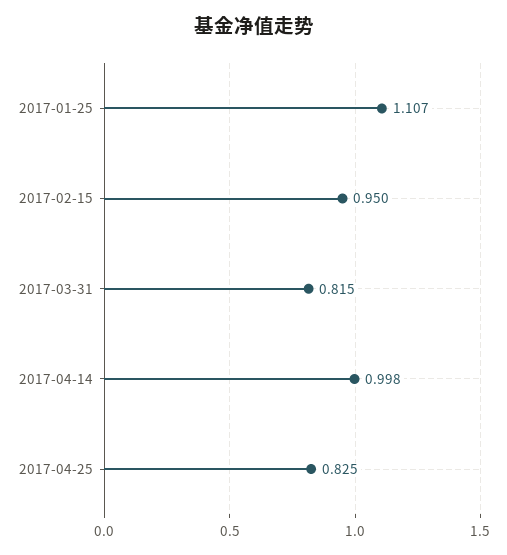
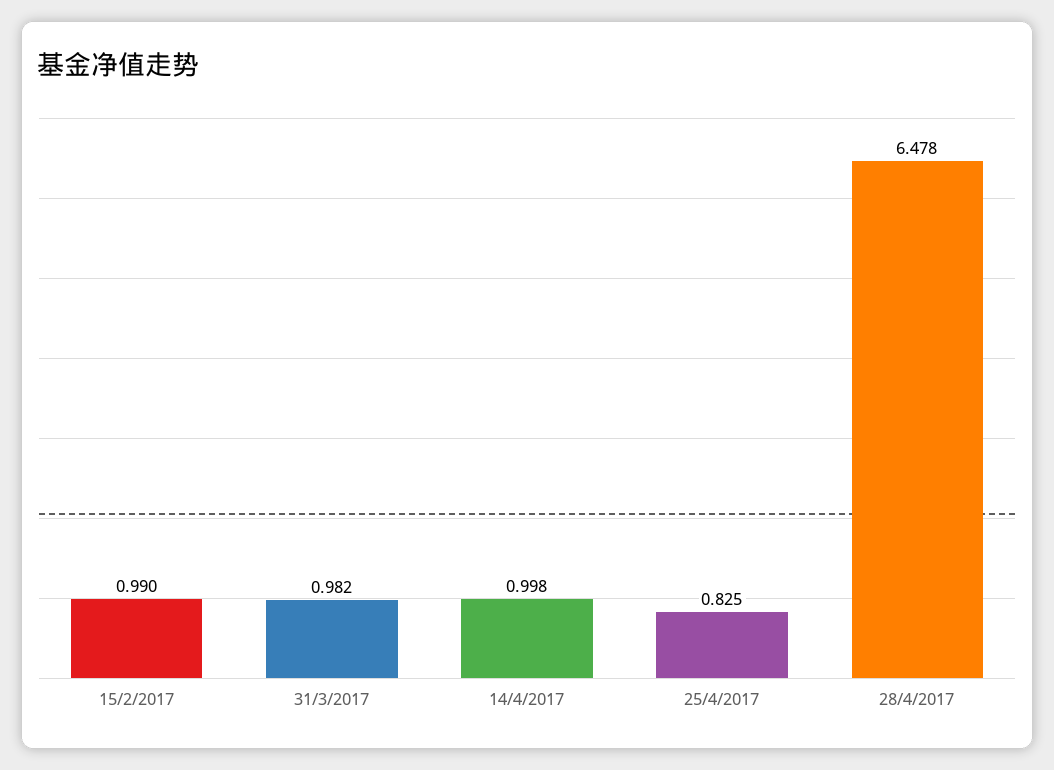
2017-01-25: 1.107 -> none
2017-02-15: 0.95 -> 0.99
2017-03-31: 0.815 -> 0.982
28/4/2017: none -> 6.478

